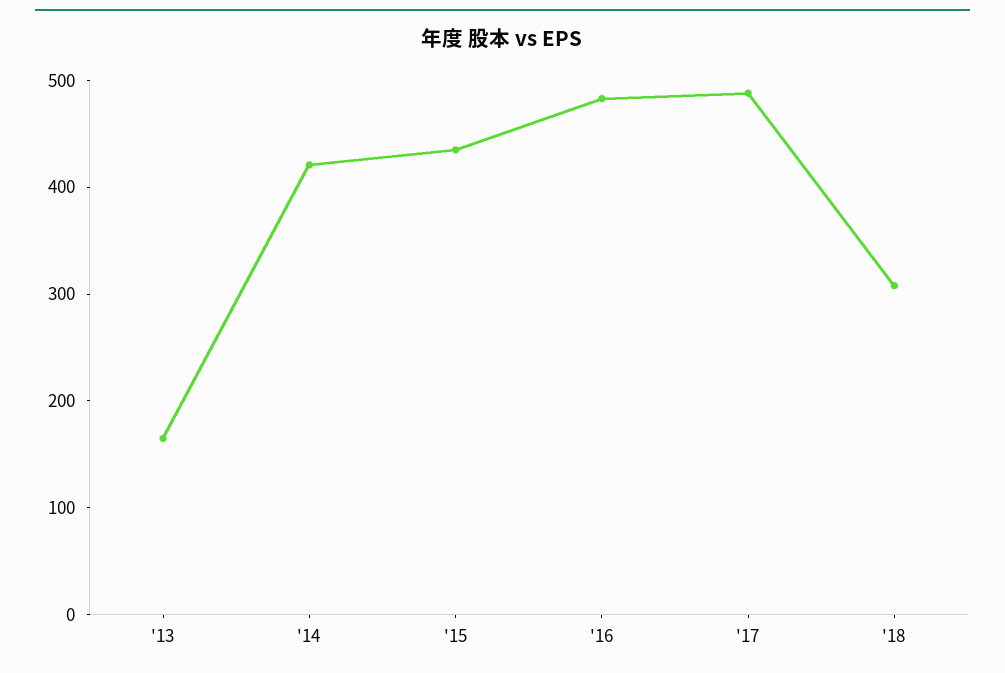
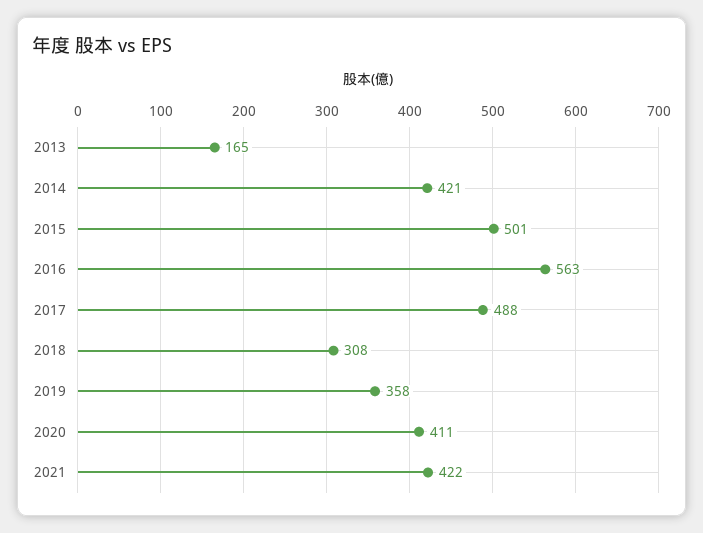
'15: 440 -> 501
'16: 480 -> 563
2019: none -> 358
2020: none -> 411
2021: none -> 422

